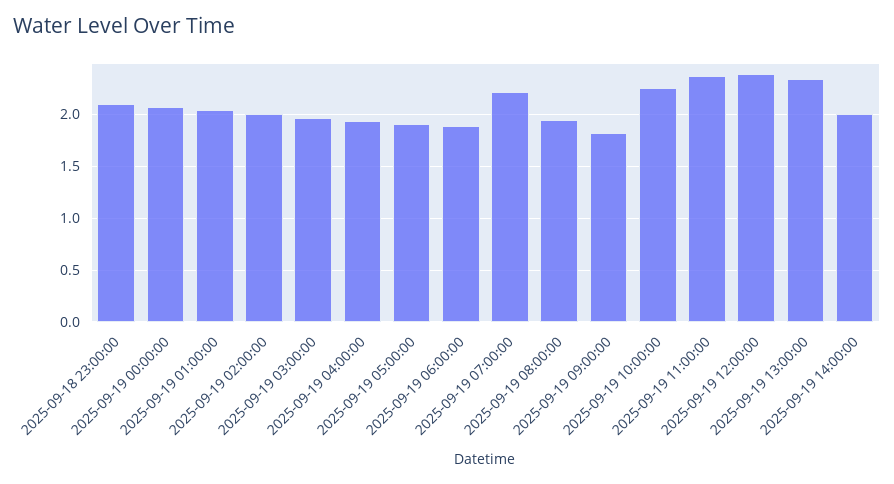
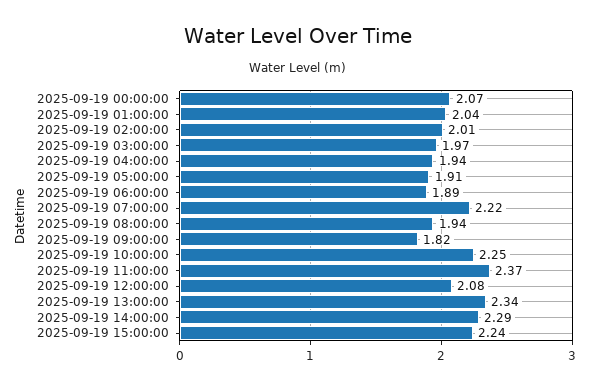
2025-09-18 23:00:00: 2.1 -> none
2025-09-19 12:00:00: 2.4 -> 2.08
2025-09-19 14:00:00: 2 -> 2.29
2025-09-19 15:00:00: none -> 2.24

